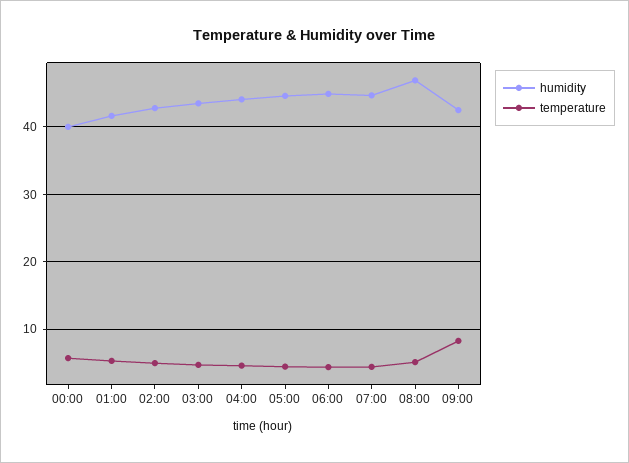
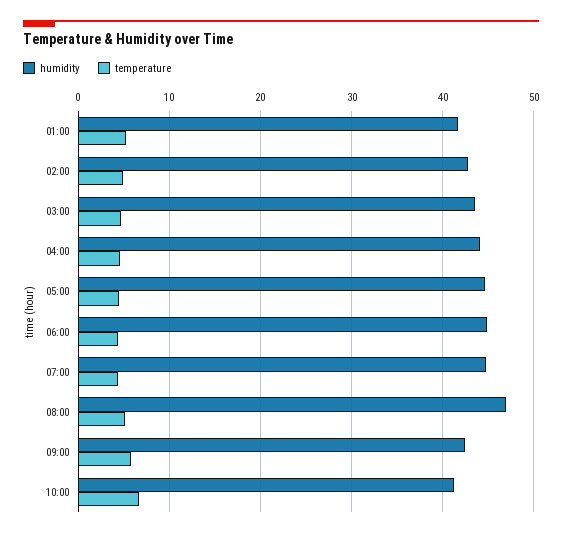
humidity, 00:00: 40 -> none
temperature, 00:00: 6 -> none
temperature, 09:00: 8 -> 6
humidity, 10:00: none -> 41
temperature, 10:00: none -> 7

